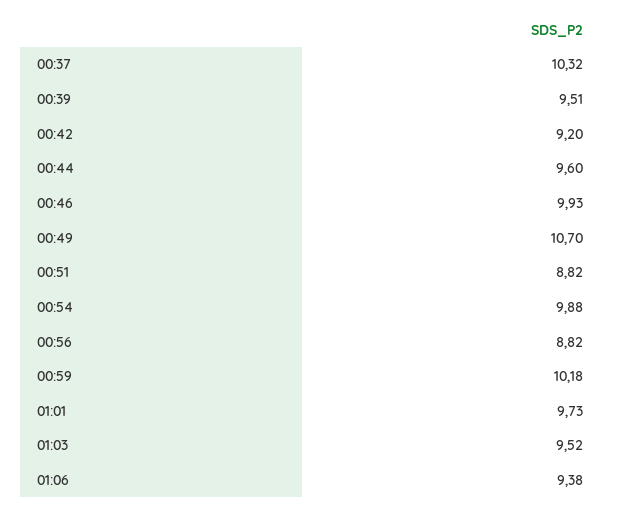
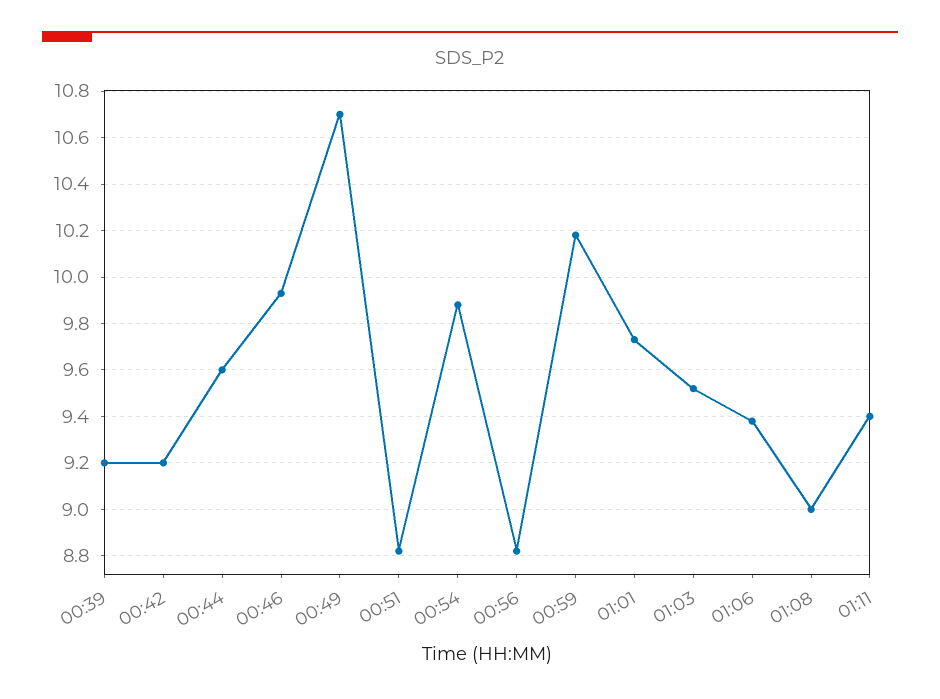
00:37: 10.32 -> none
00:39: 9.51 -> 9.2
01:08: none -> 9
01:11: none -> 9.4

